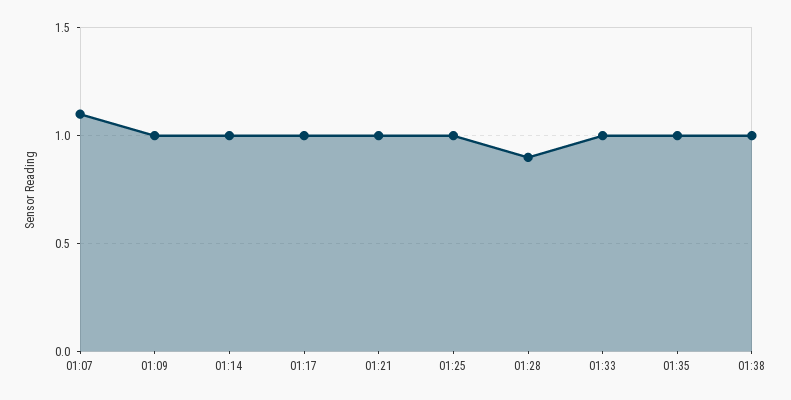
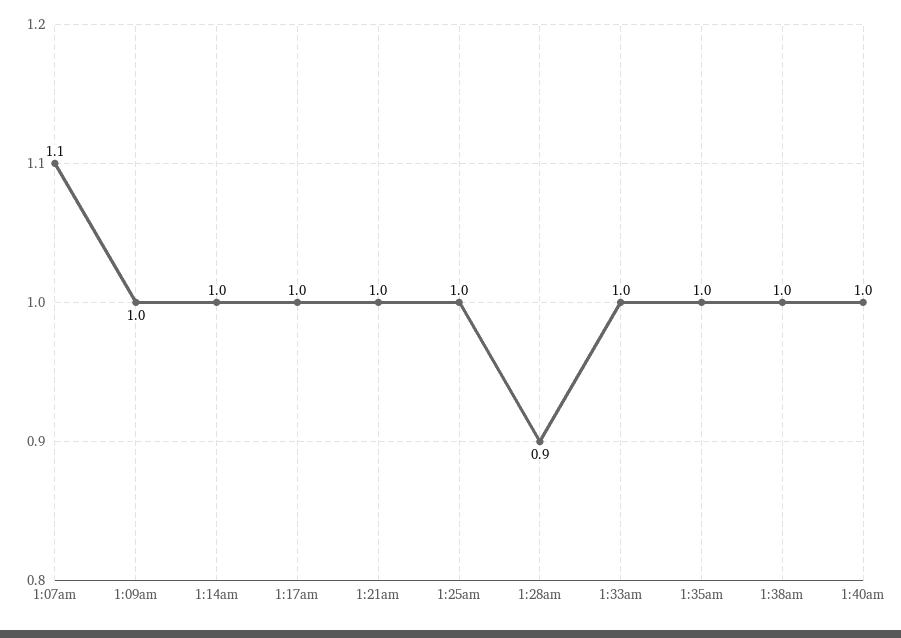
1:40am: none -> 1

